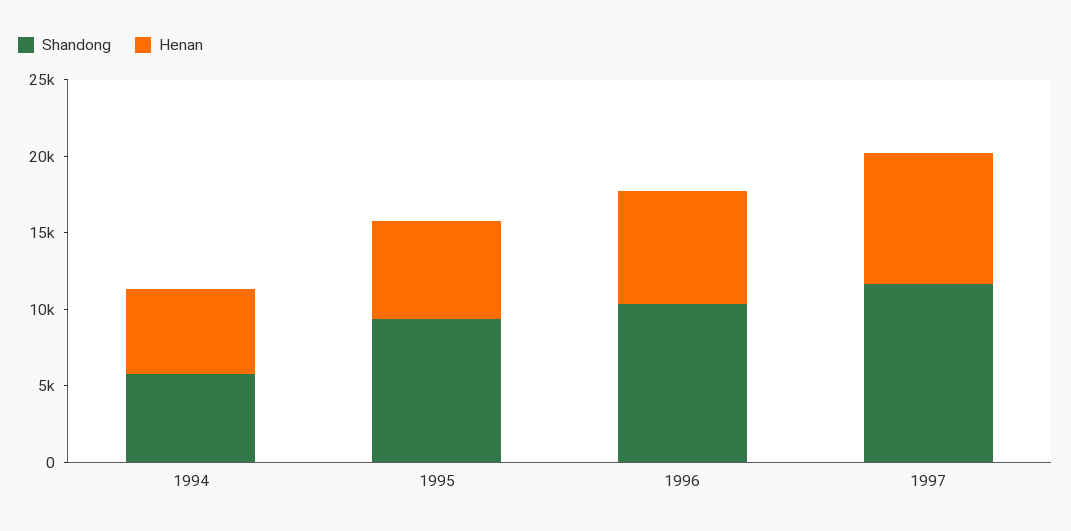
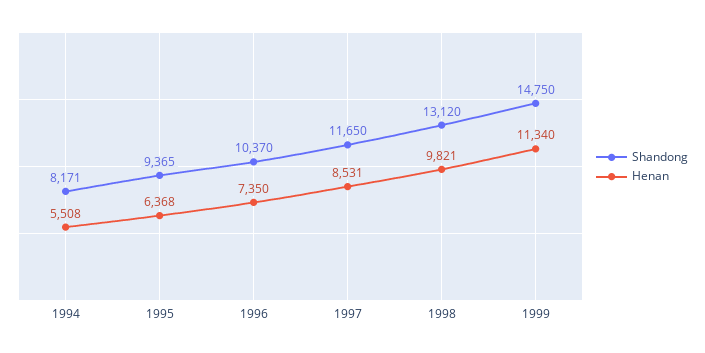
Shandong, 1994: 6000 -> 8171
Shandong, 1998: none -> 13120
Henan, 1998: none -> 9821
Shandong, 1999: none -> 14750
Henan, 1999: none -> 11340

